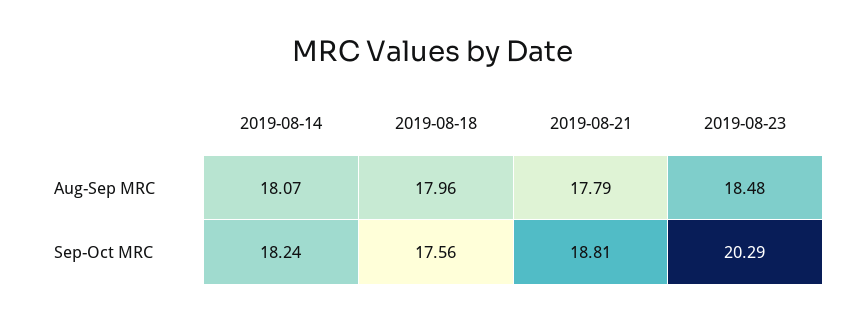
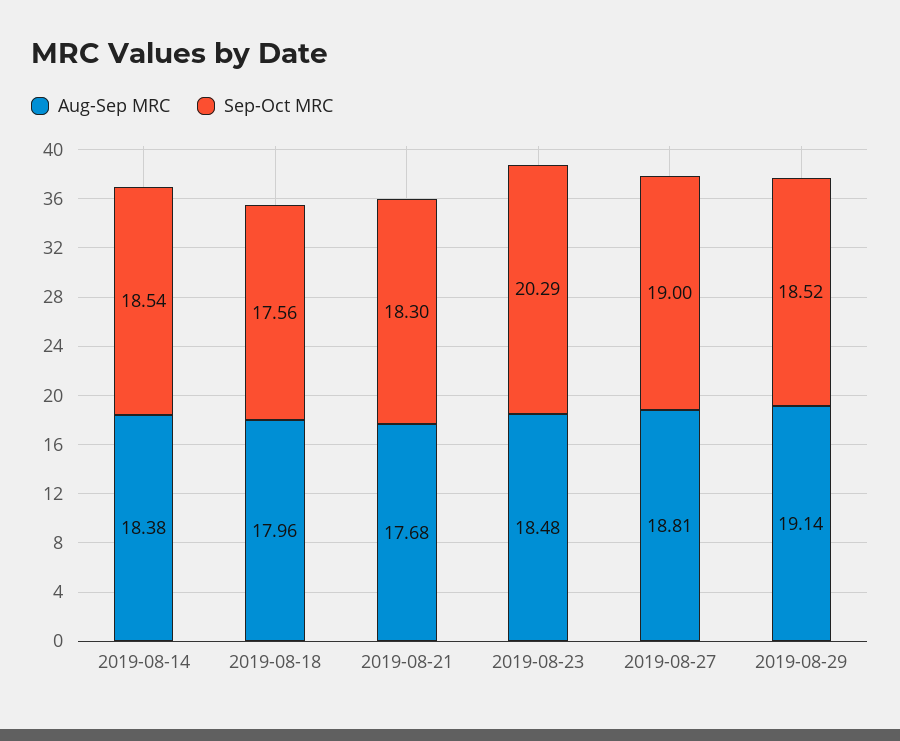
Aug-Sep MRC, 2019-08-14: 18.07 -> 18.38
Aug-Sep MRC, 2019-08-21: 17.79 -> 17.68
Sep-Oct MRC, 2019-08-14: 18.24 -> 18.54
Sep-Oct MRC, 2019-08-21: 18.81 -> 18.3
Aug-Sep MRC, 2019-08-27: none -> 18.81
Sep-Oct MRC, 2019-08-27: none -> 19
Aug-Sep MRC, 2019-08-29: none -> 19.14
Sep-Oct MRC, 2019-08-29: none -> 18.52

